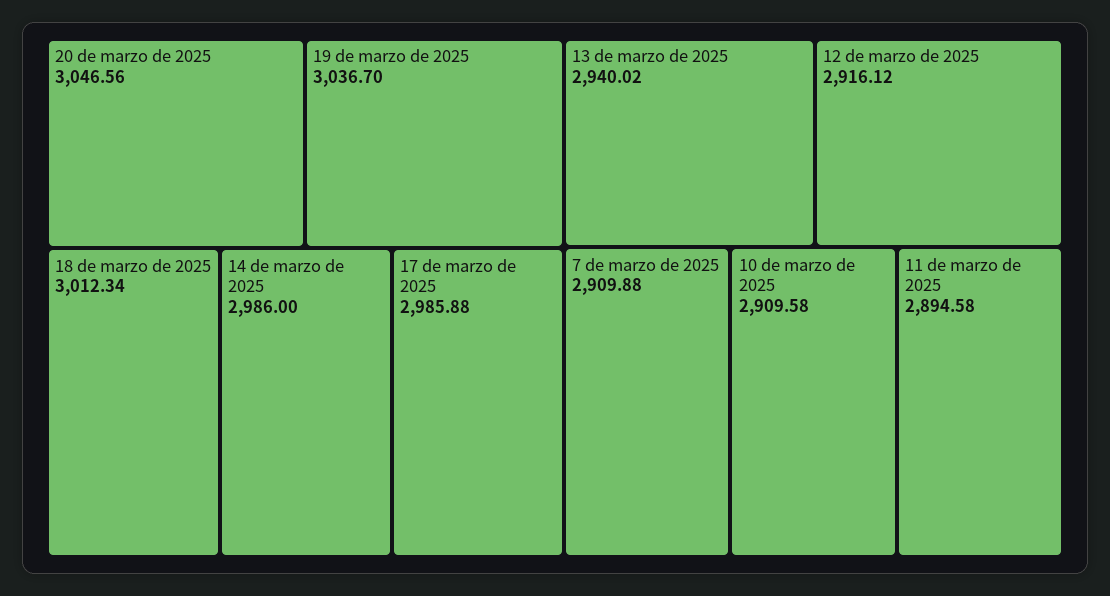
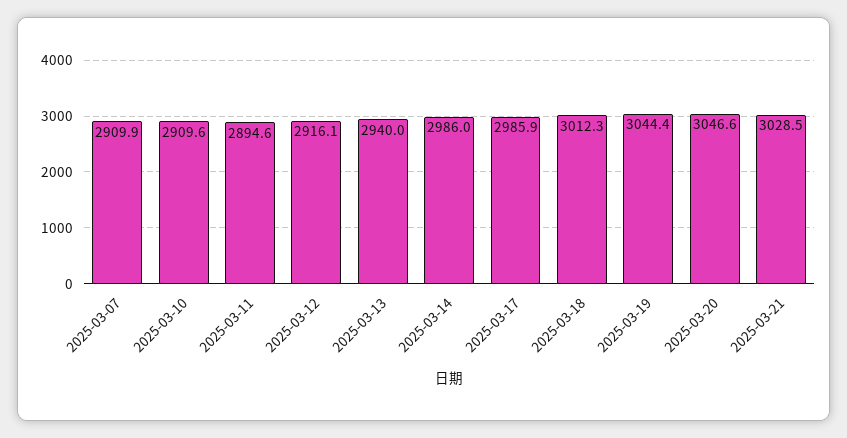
19 de marzo de 2025: 3036.7 -> 3044.4
2025-03-21: none -> 3028.5

